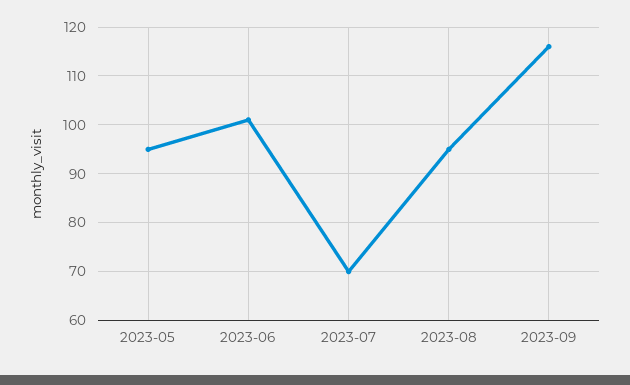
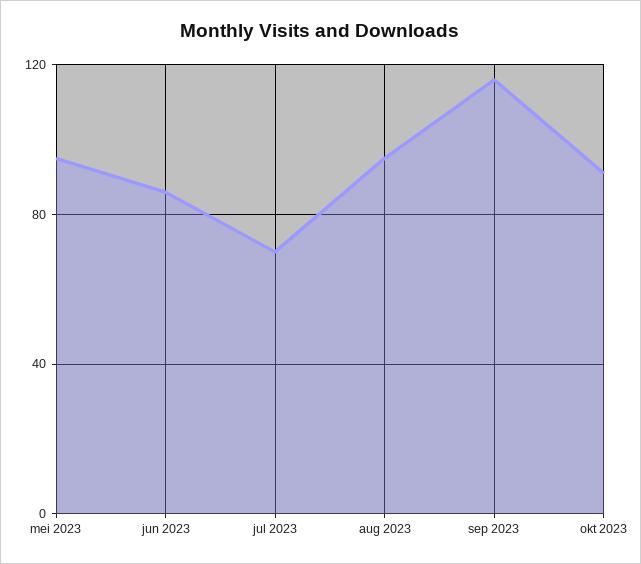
2023-06: 100 -> 85
okt 2023: none -> 90

